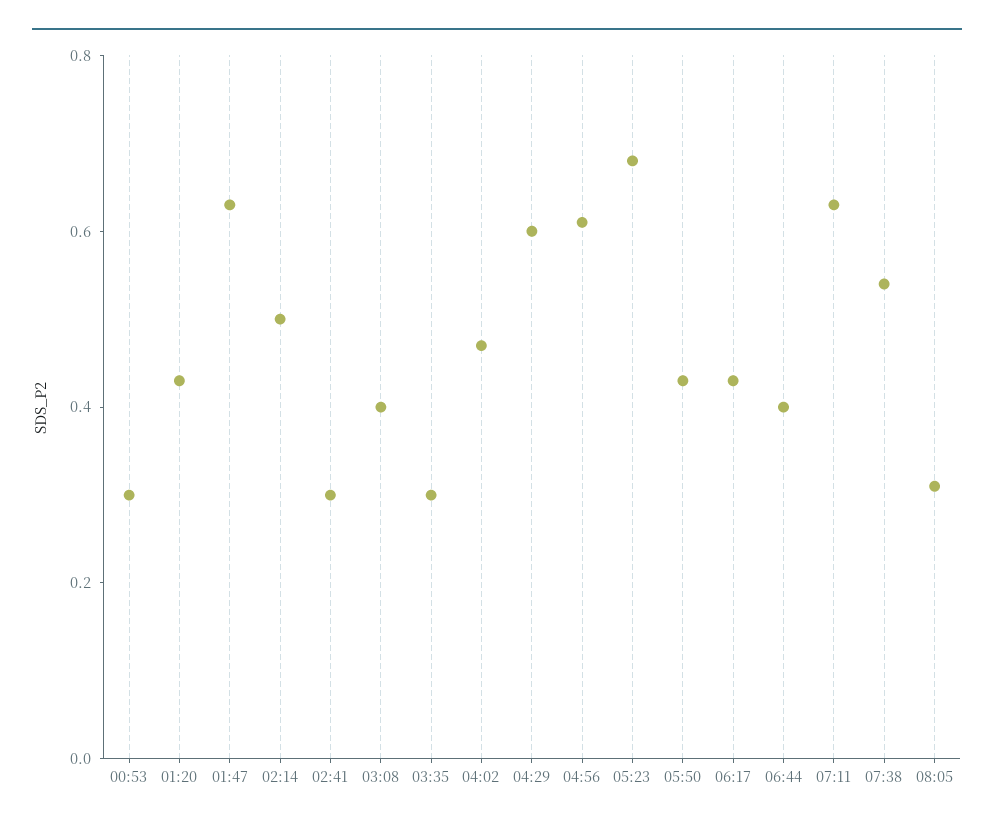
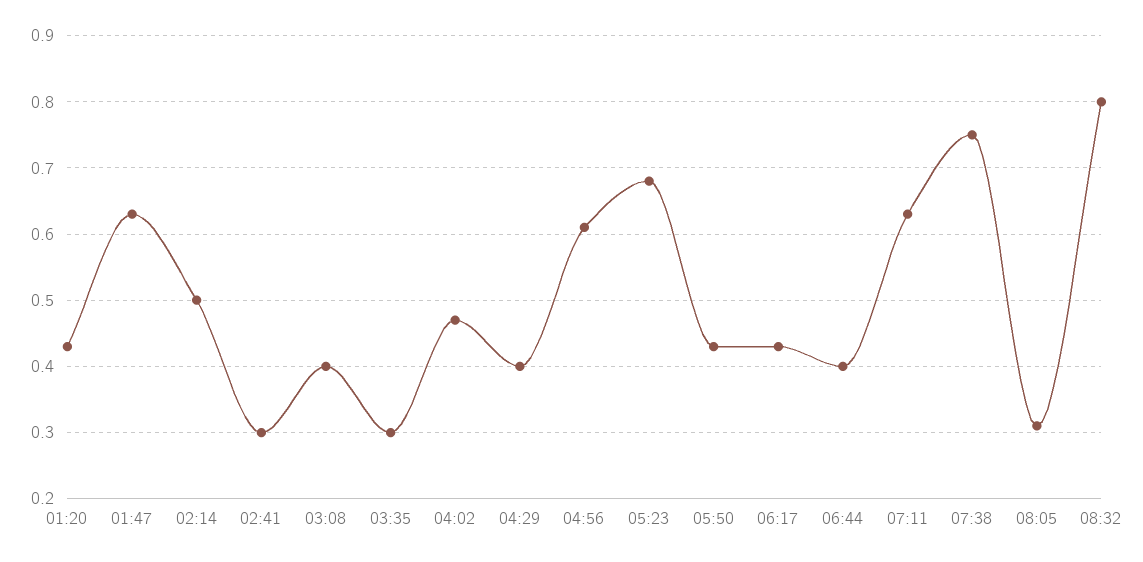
00:53: 0.3 -> none
04:29: 0.6 -> 0.4
07:38: 0.55 -> 0.75
08:32: none -> 0.8

